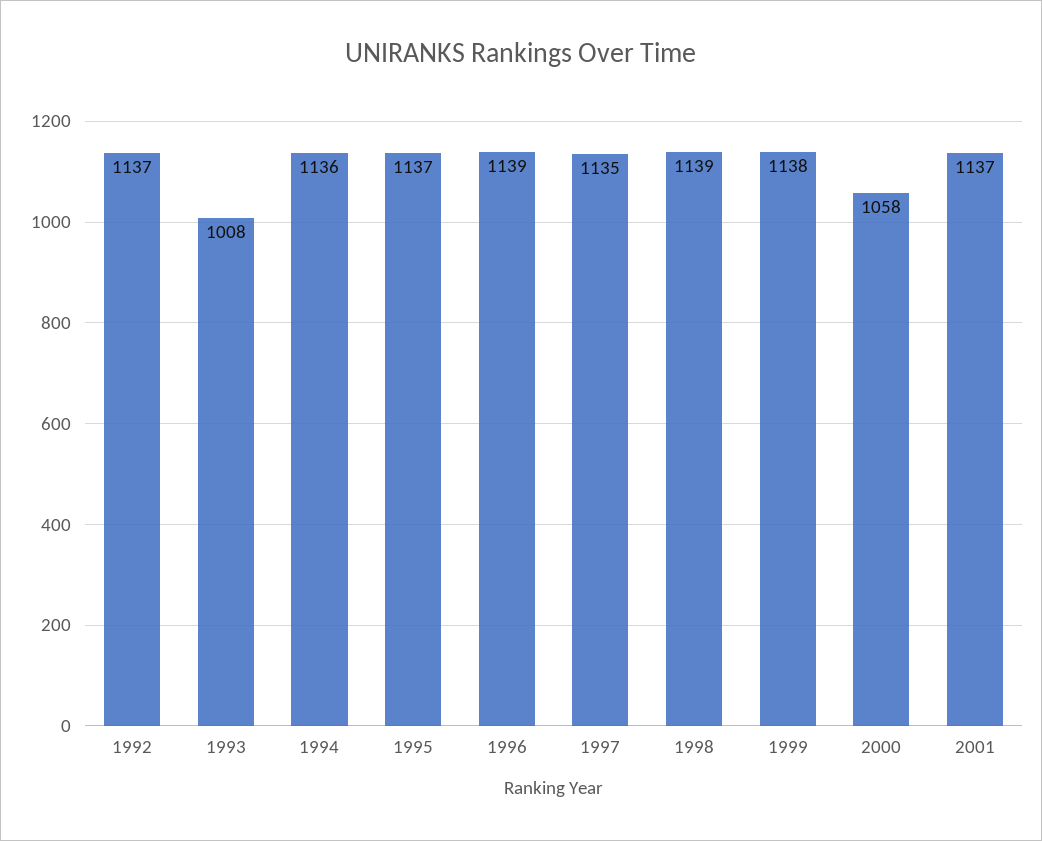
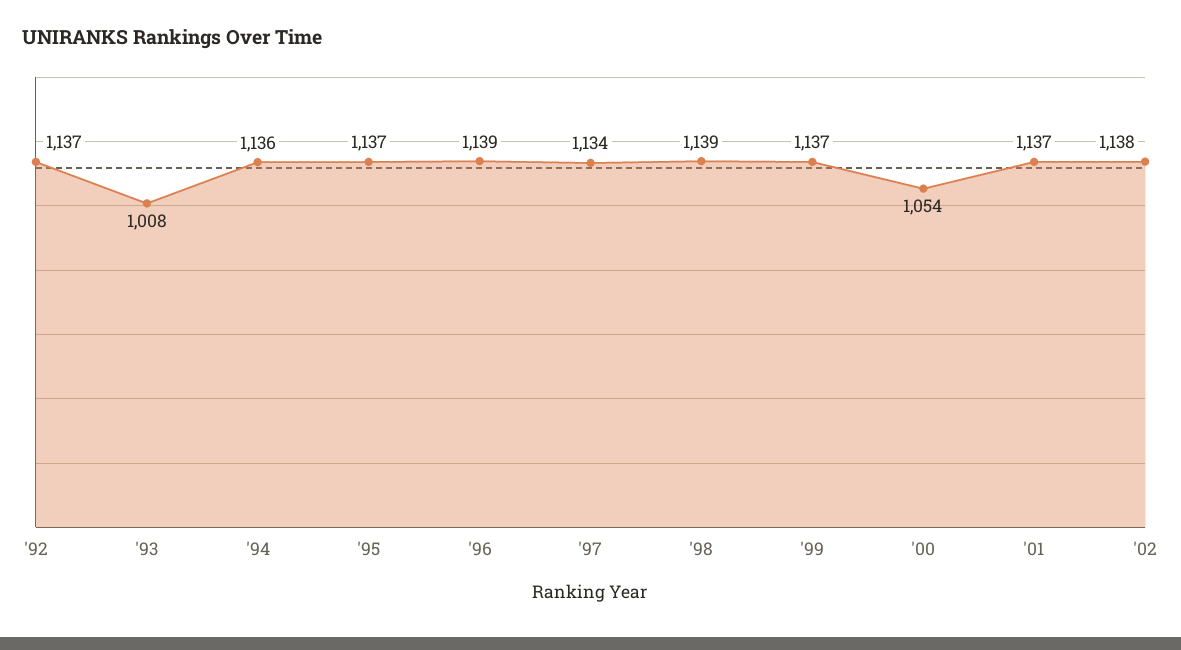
1997: 1135 -> 1134
1999: 1138 -> 1137
2000: 1058 -> 1054
'02: none -> 1138

